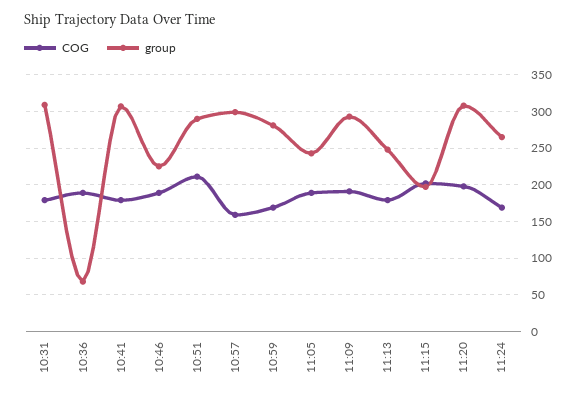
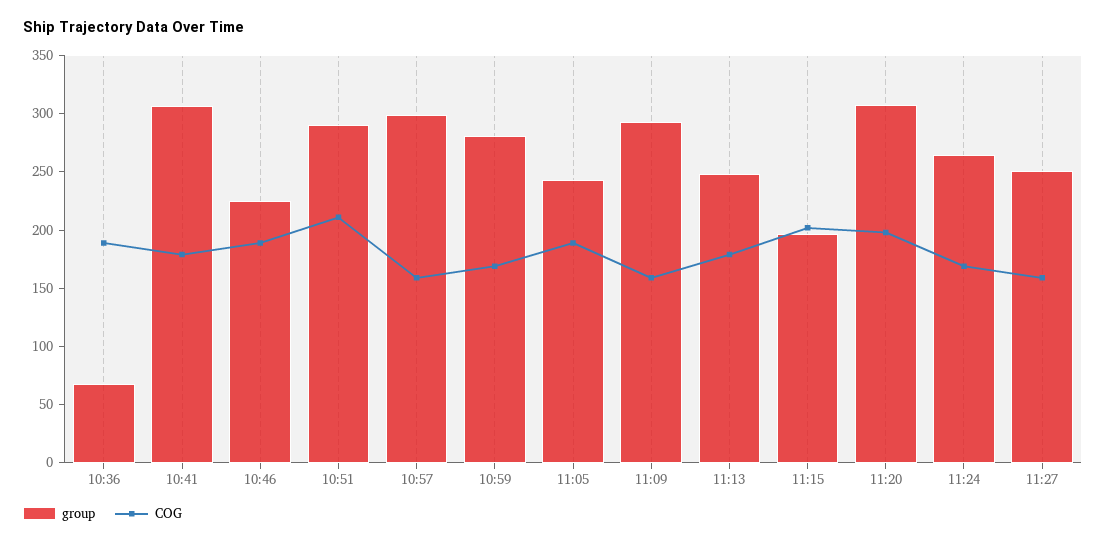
COG, 10:31: 180 -> none
group, 10:31: 310 -> none
COG, 11:09: 190 -> 160
group, 11:27: none -> 250
COG, 11:27: none -> 160

